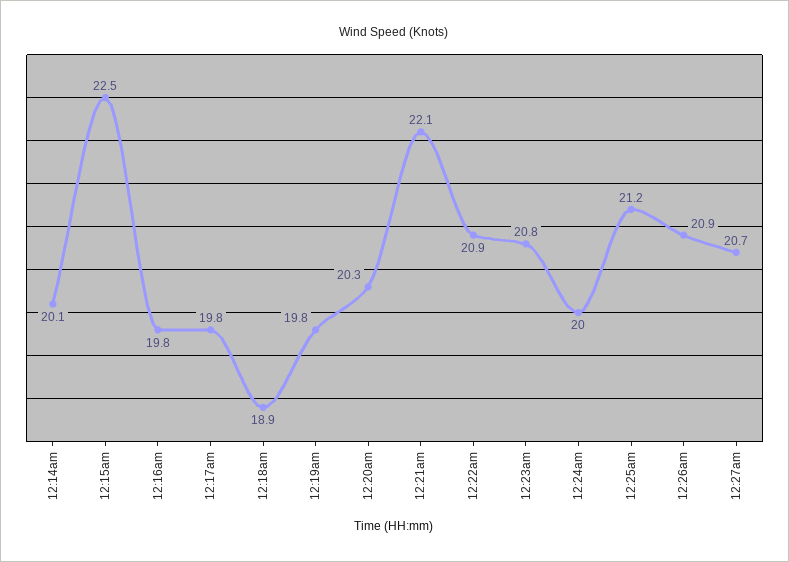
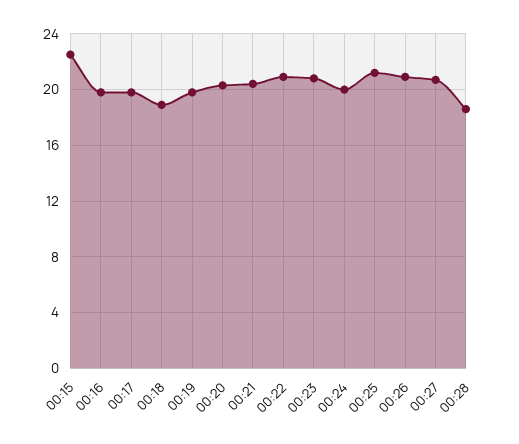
12:14am: 20.1 -> none
12:21am: 22.1 -> 20.5
00:28: none -> 18.5

